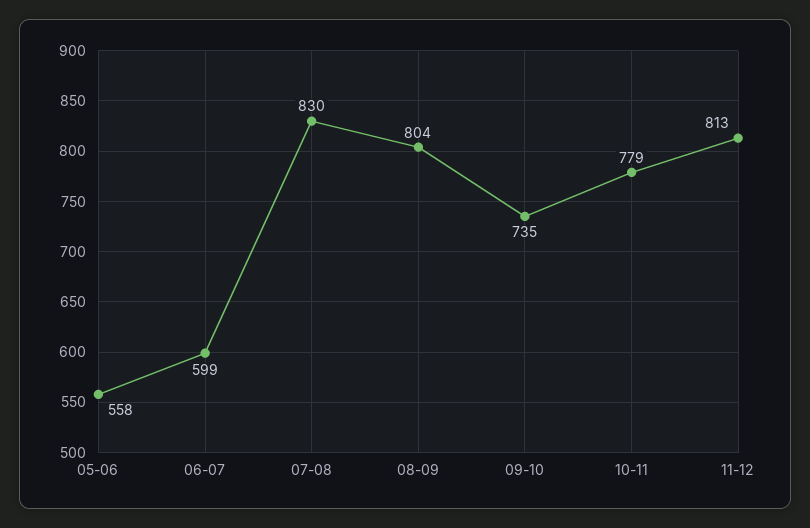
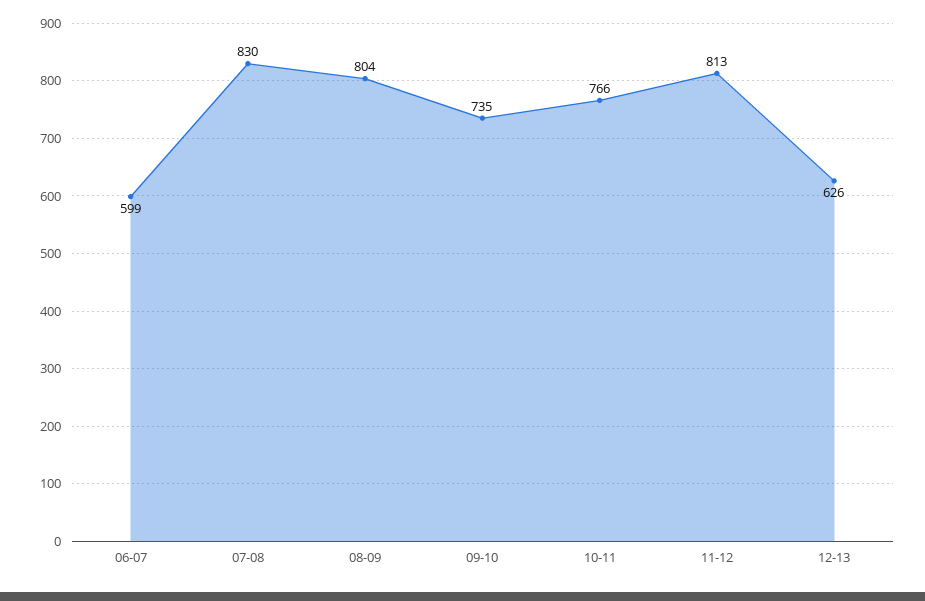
05-06: 558 -> none
10-11: 779 -> 766
12-13: none -> 626

